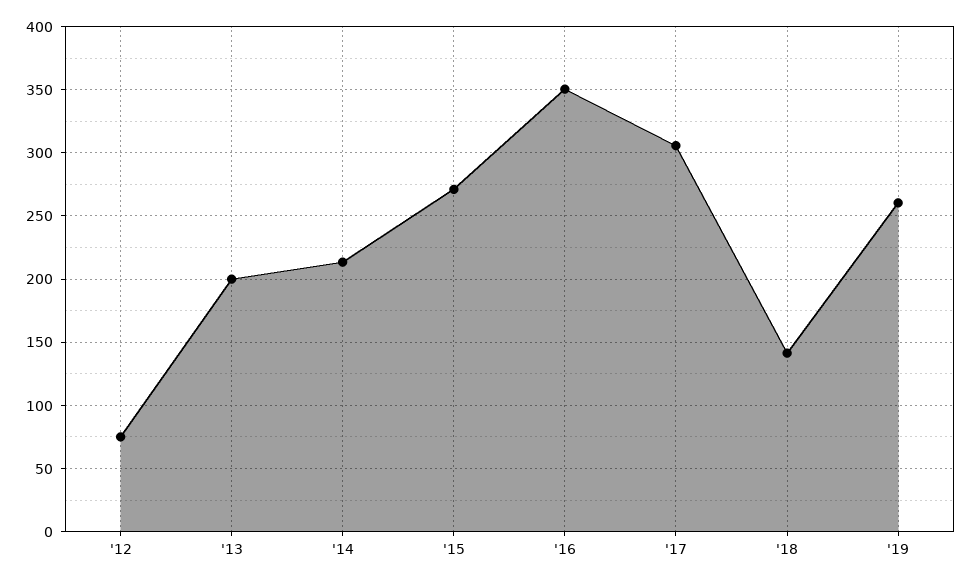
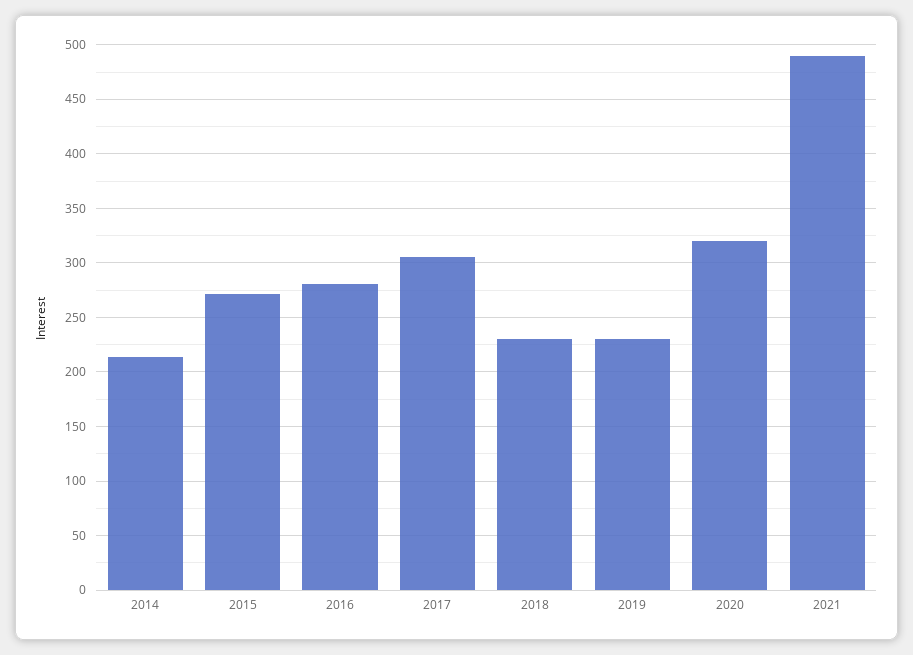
'12: 75 -> none
'13: 200 -> none
'16: 350 -> 280
'18: 140 -> 230
'19: 260 -> 230
2020: none -> 320
2021: none -> 490

